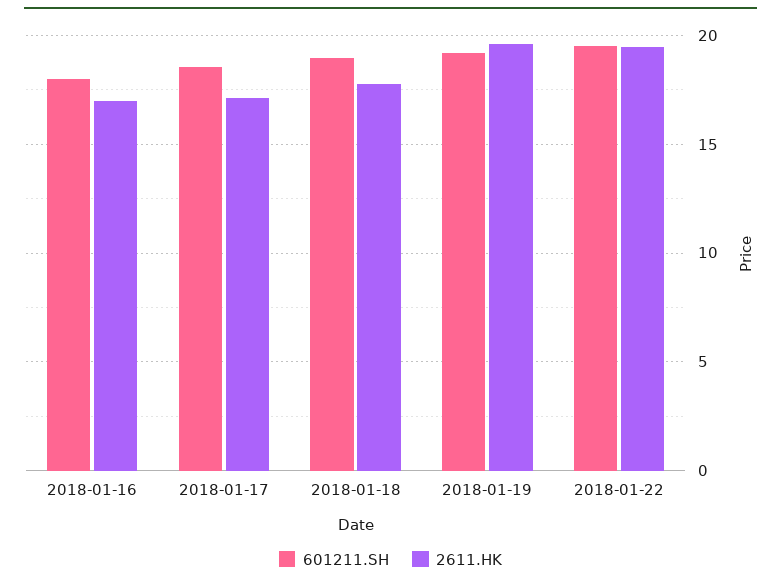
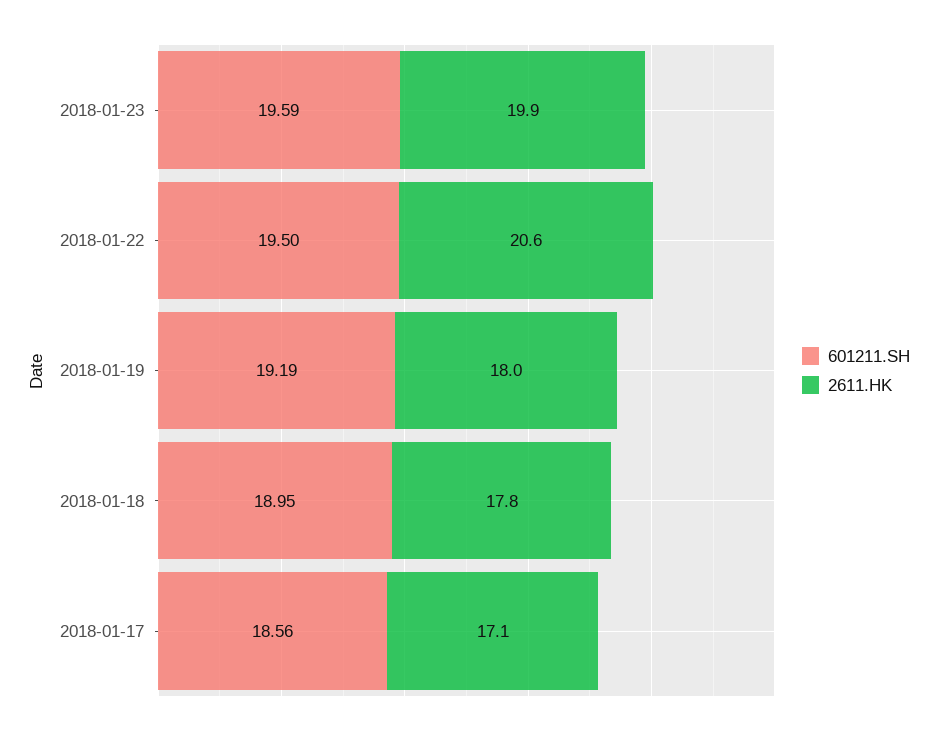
601211.SH, 2018-01-16: 18 -> none
2611.HK, 2018-01-16: 17 -> none
2611.HK, 2018-01-19: 19.5 -> 18
2611.HK, 2018-01-22: 19.5 -> 20.6
601211.SH, 2018-01-23: none -> 19.59
2611.HK, 2018-01-23: none -> 19.9

